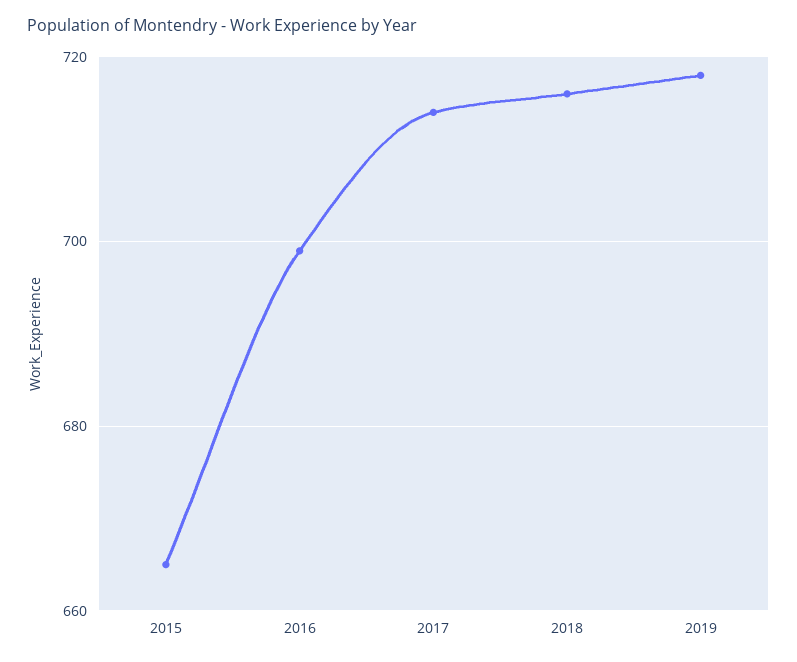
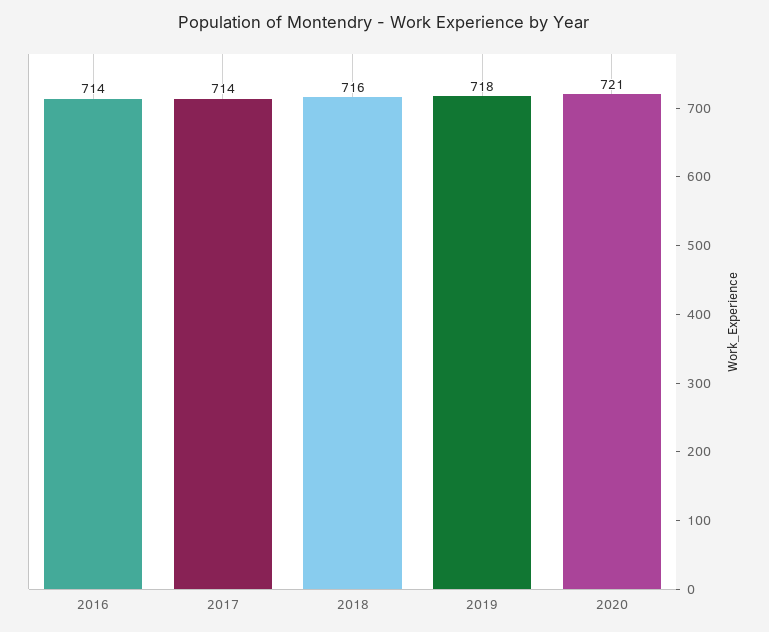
2015: 665 -> none
2016: 700 -> 714
2020: none -> 721

